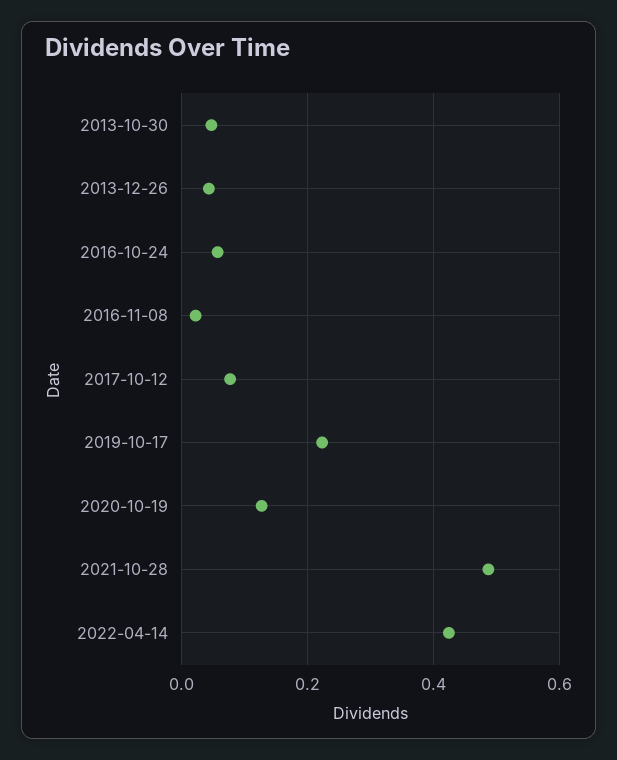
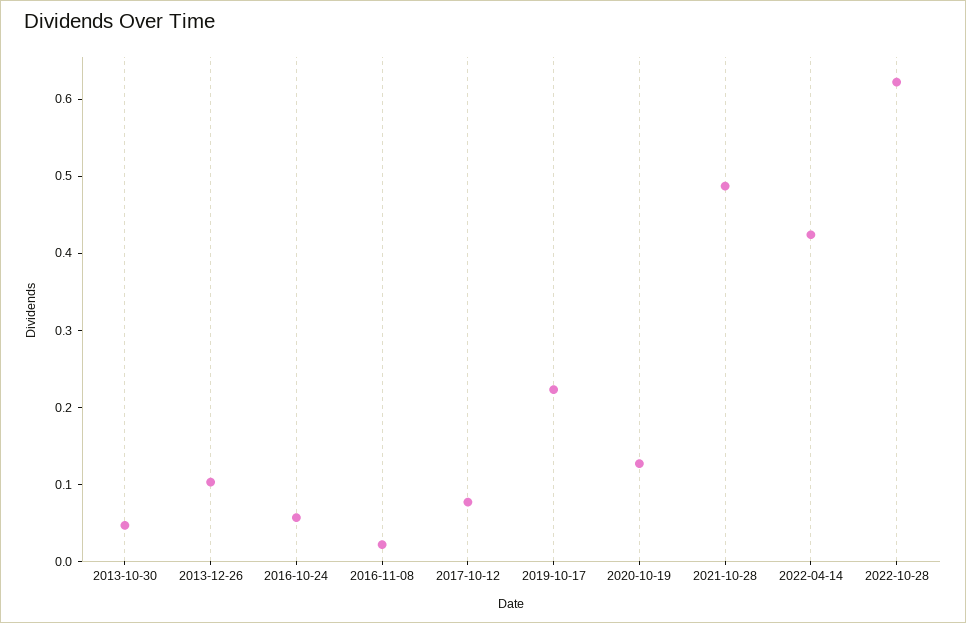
2013-12-26: 0.04 -> 0.1
2022-10-28: none -> 0.62

